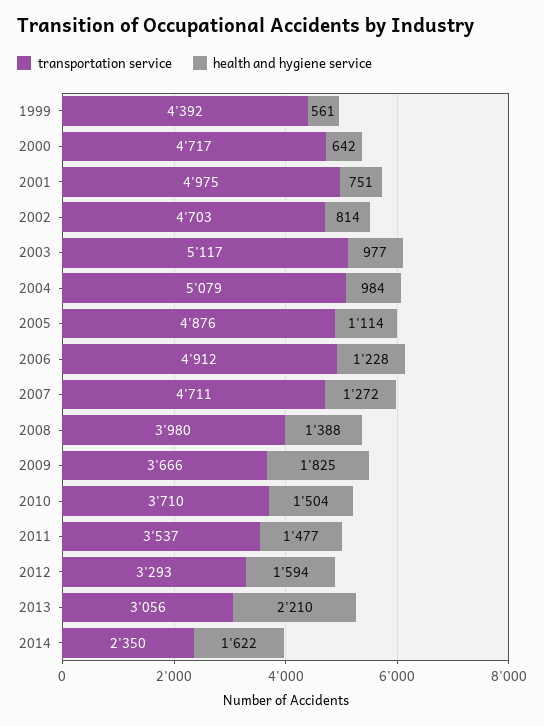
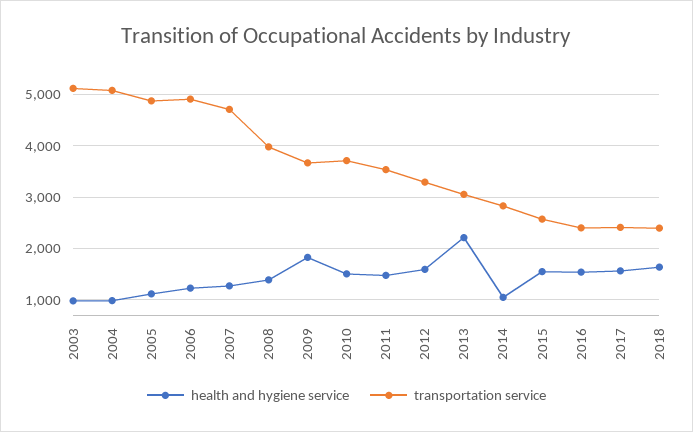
transportation service, 1999: 4392 -> none
health and hygiene service, 1999: 561 -> none
transportation service, 2000: 4717 -> none
health and hygiene service, 2000: 642 -> none
transportation service, 2001: 4975 -> none
health and hygiene service, 2001: 751 -> none
transportation service, 2002: 4703 -> none
health and hygiene service, 2002: 814 -> none
transportation service, 2014: 2350 -> 2800
health and hygiene service, 2014: 1622 -> 1000
health and hygiene service, 2015: none -> 1600
transportation service, 2015: none -> 2600
health and hygiene service, 2016: none -> 1600
transportation service, 2016: none -> 2400
health and hygiene service, 2017: none -> 1600
transportation service, 2017: none -> 2400
health and hygiene service, 2018: none -> 1600
transportation service, 2018: none -> 2400

